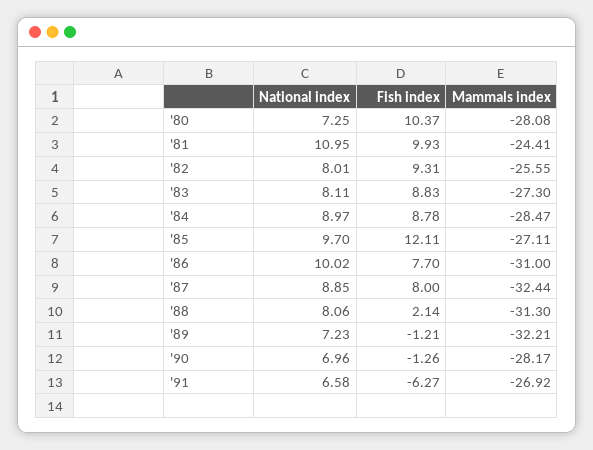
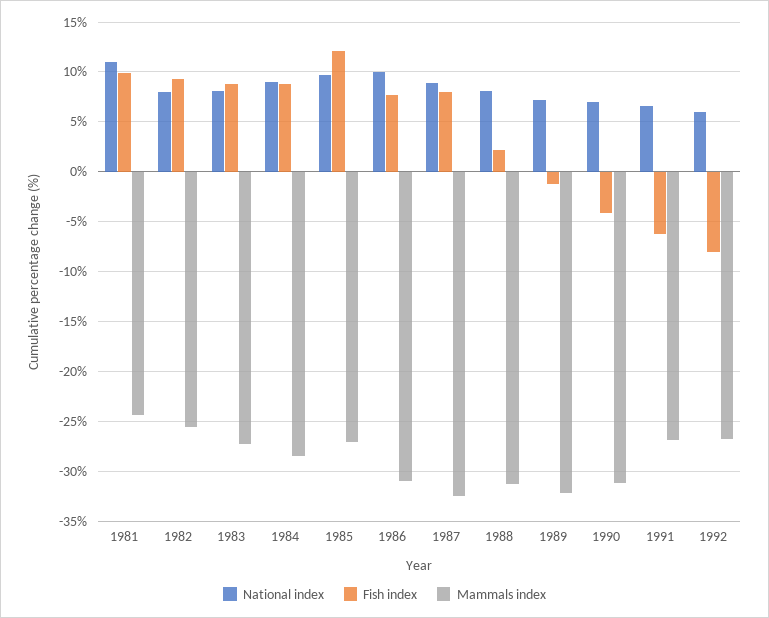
National index, '80: 7.25 -> none
Fish index, '80: 10.37 -> none
Mammals index, '80: -28.08 -> none
Fish index, '90: -1.26 -> -4
Mammals index, '90: -28.17 -> -31
National index, 1992: none -> 6
Fish index, 1992: none -> -8
Mammals index, 1992: none -> -27

